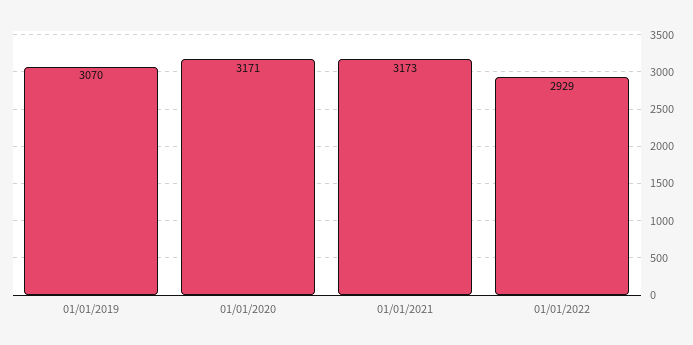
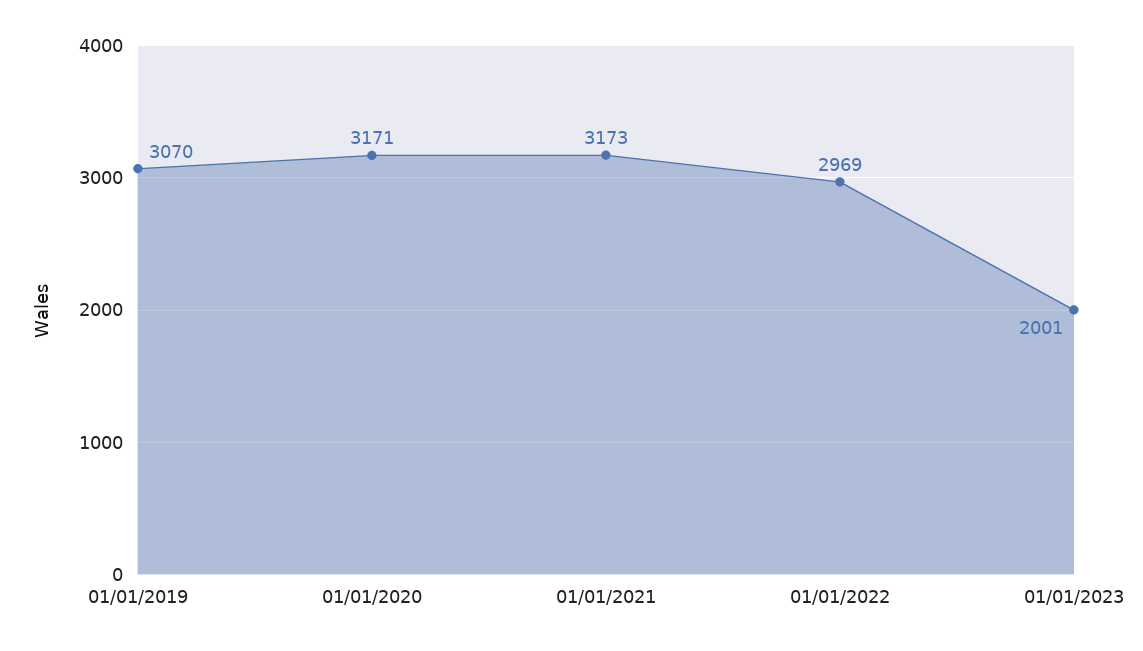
01/01/2022: 2929 -> 2969
01/01/2023: none -> 2001

